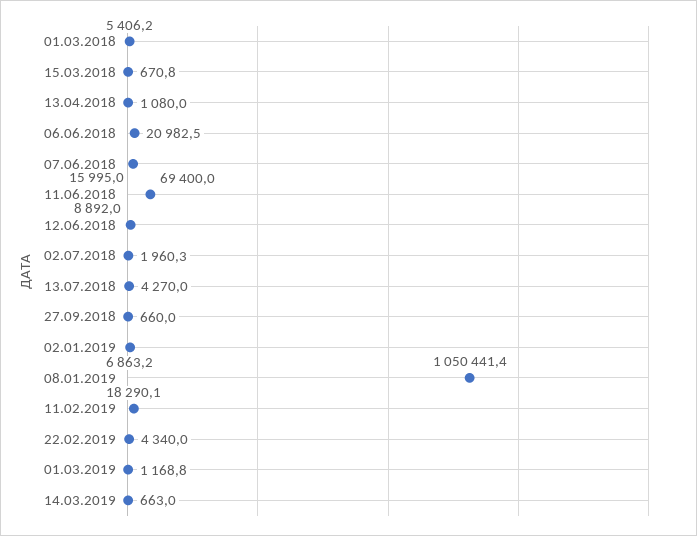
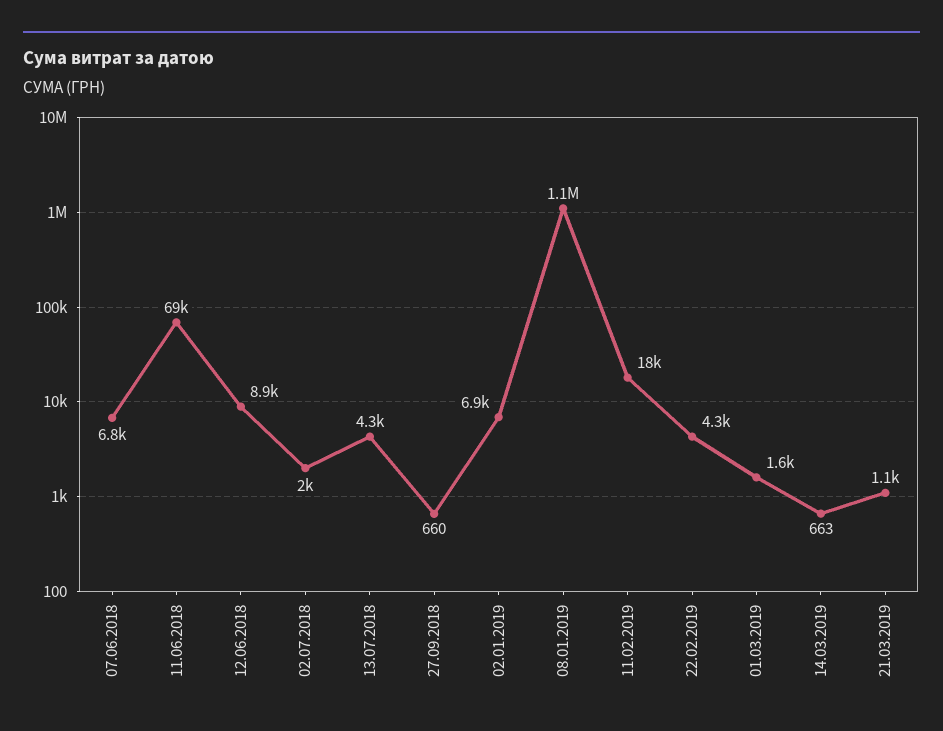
01.03.2018: 5406.2 -> none
15.03.2018: 670.8 -> none
13.04.2018: 1080 -> none
06.06.2018: 20982.5 -> none
07.06.2018: 15995 -> 6800
01.03.2019: 1168.8 -> 1600
21.03.2019: none -> 1100

